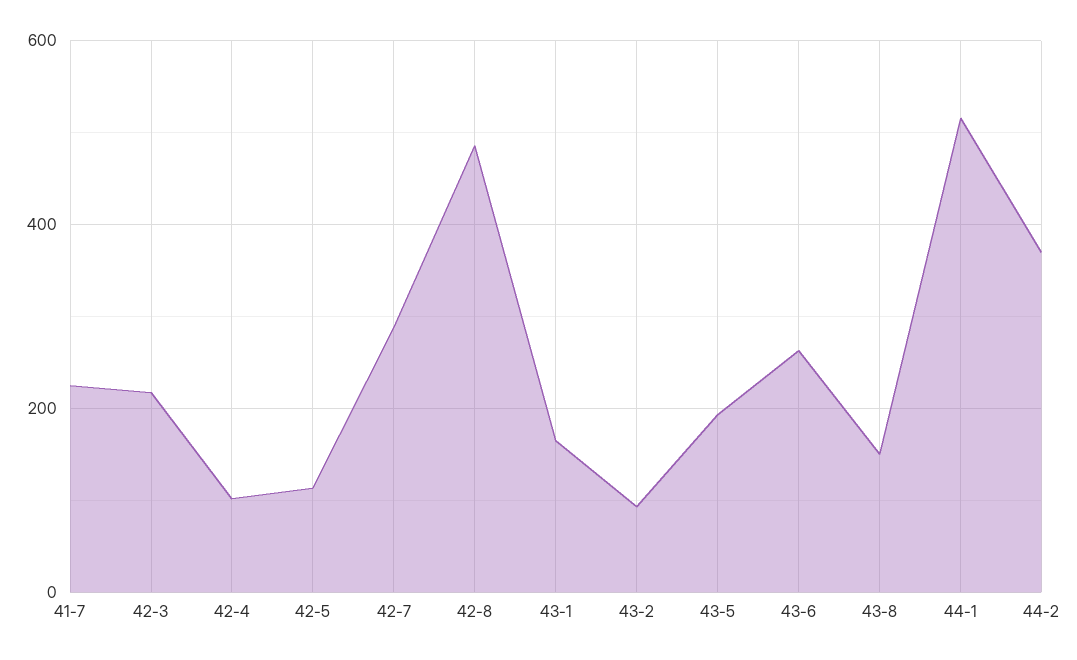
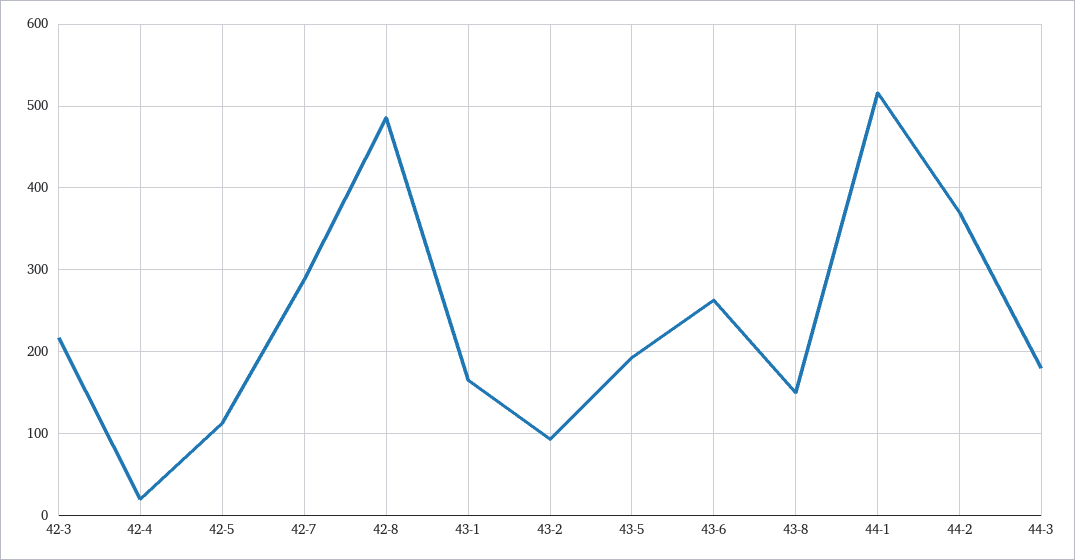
41-7: 220 -> none
42-4: 100 -> 20
44-3: none -> 180

